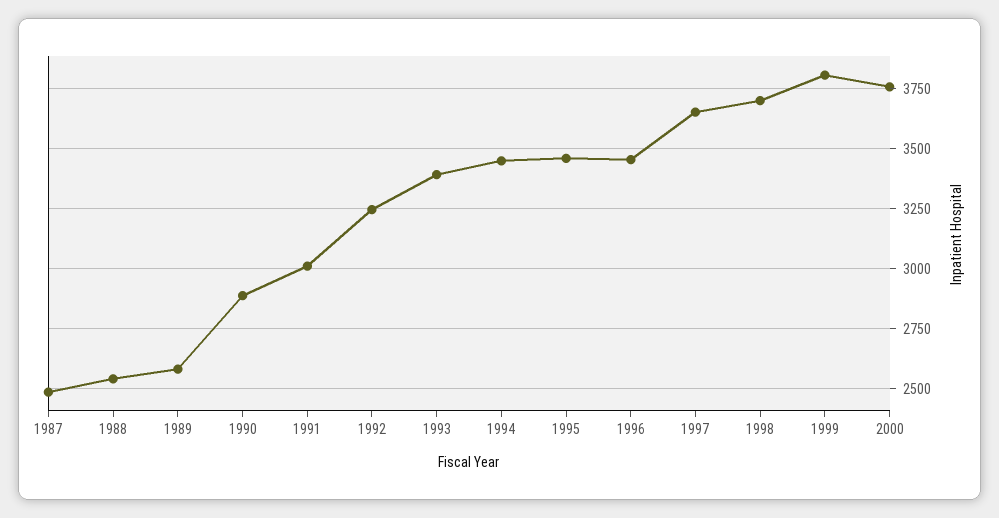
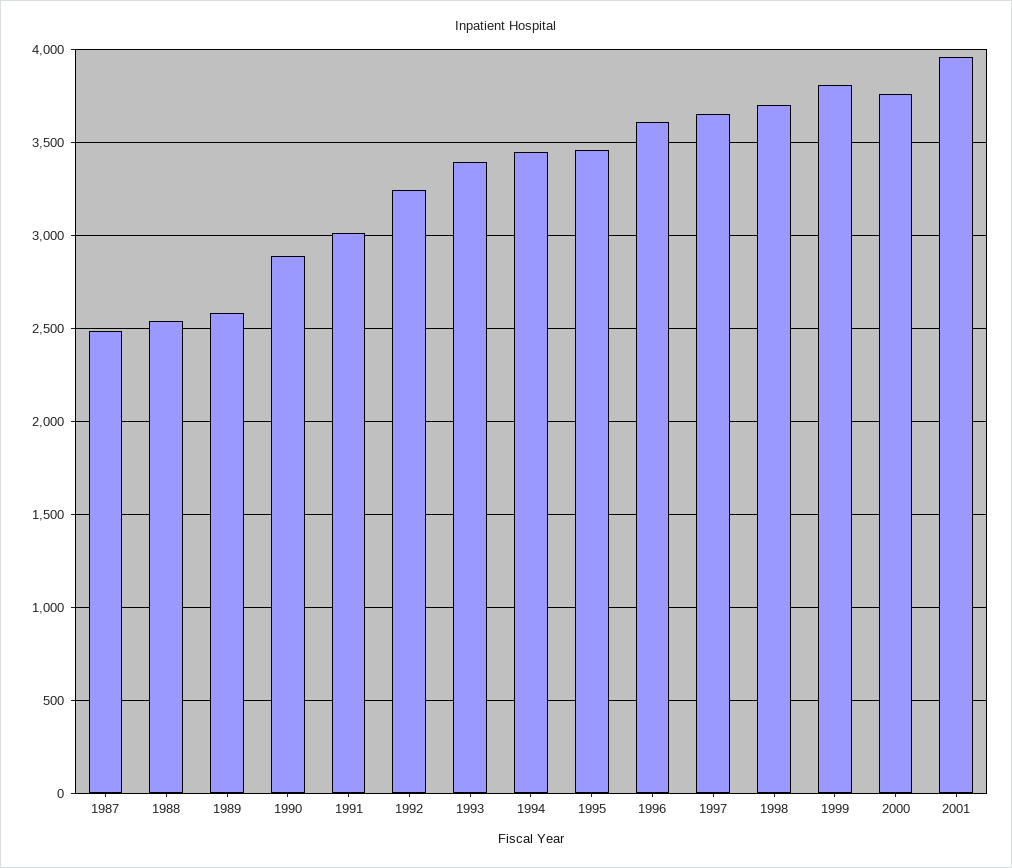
1996: 3450 -> 3600
2001: none -> 3950

